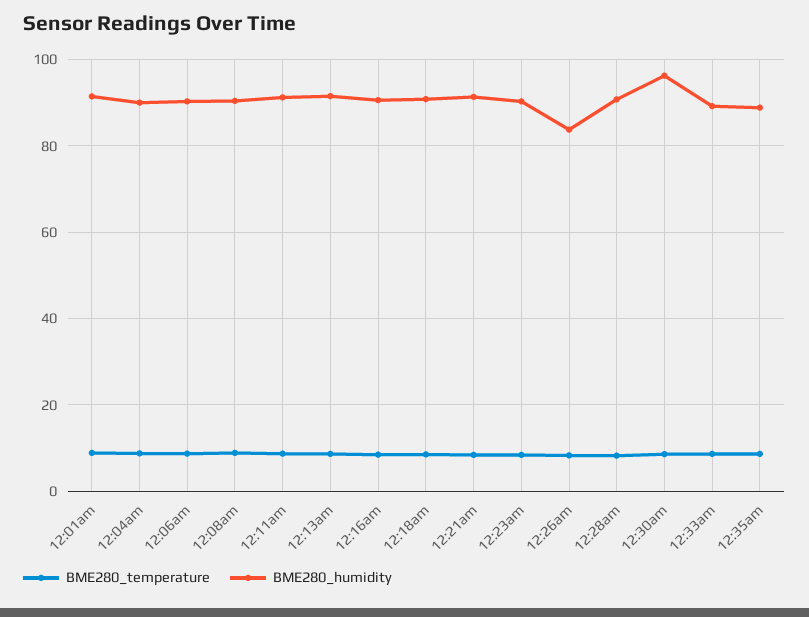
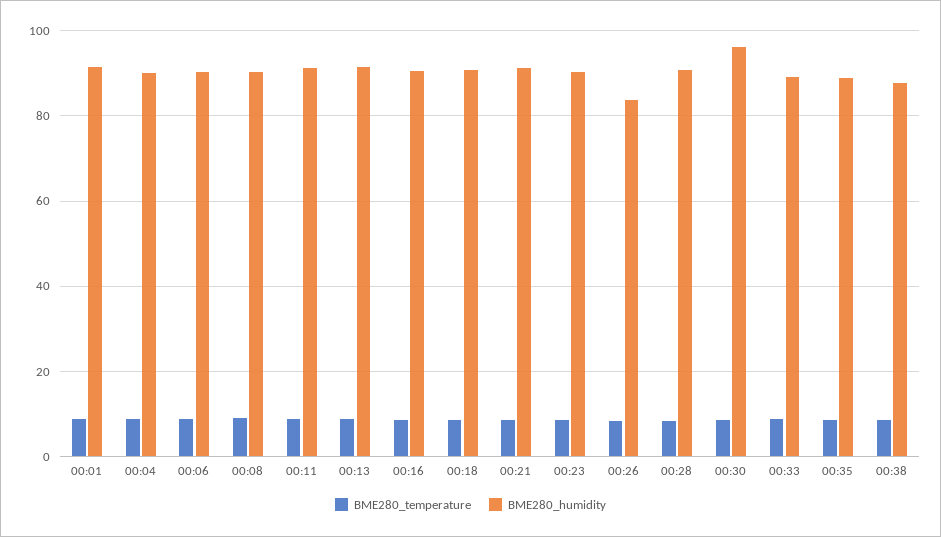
BME280_temperature, 00:38: none -> 8
BME280_humidity, 00:38: none -> 88

